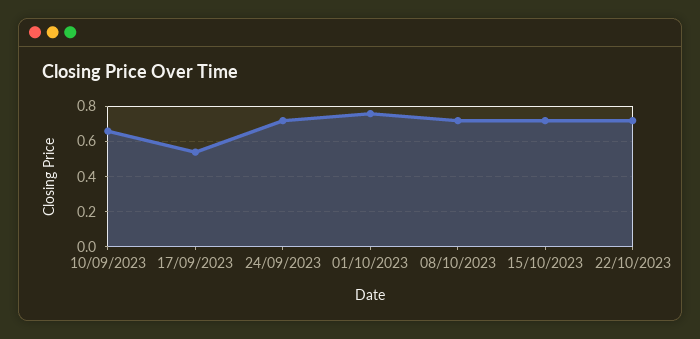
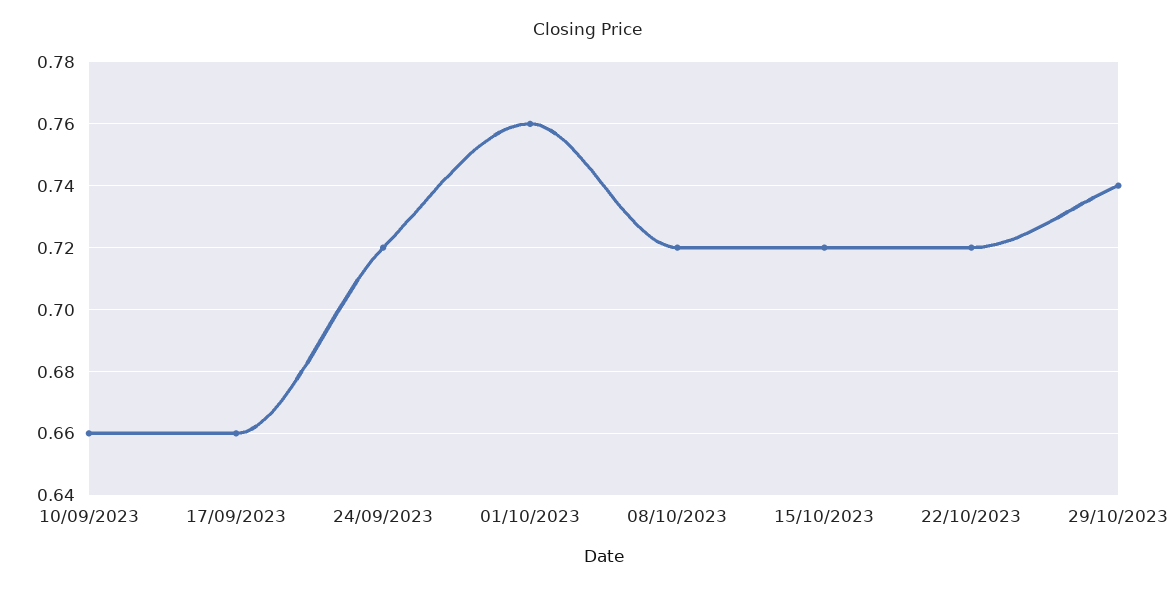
17/09/2023: 0.55 -> 0.66
29/10/2023: none -> 0.74

